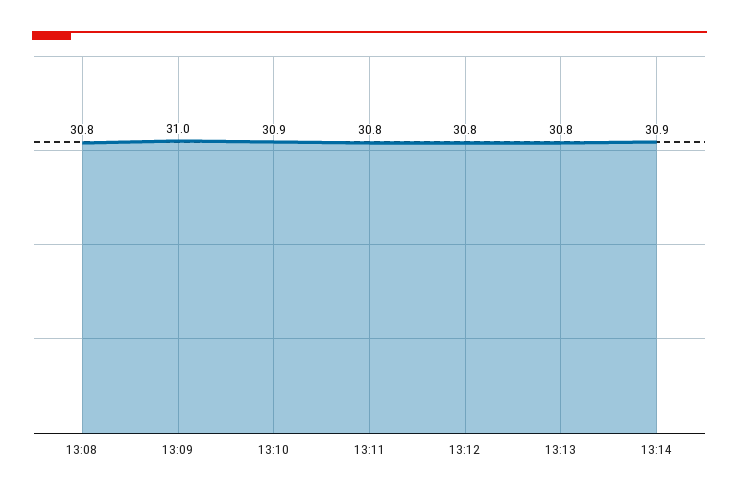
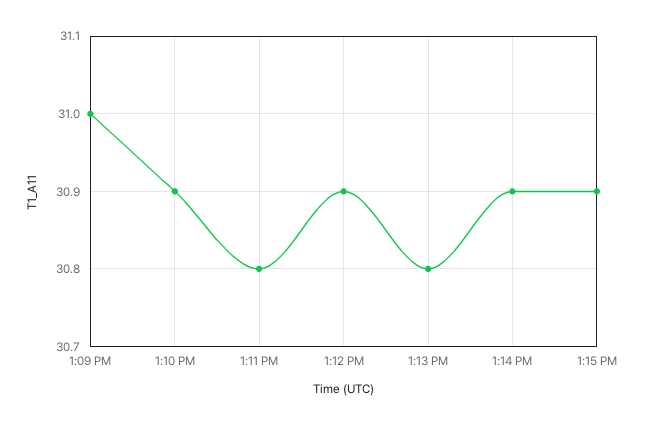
13:08: 30.8 -> none
13:12: 30.8 -> 30.9
1:15 PM: none -> 30.9

